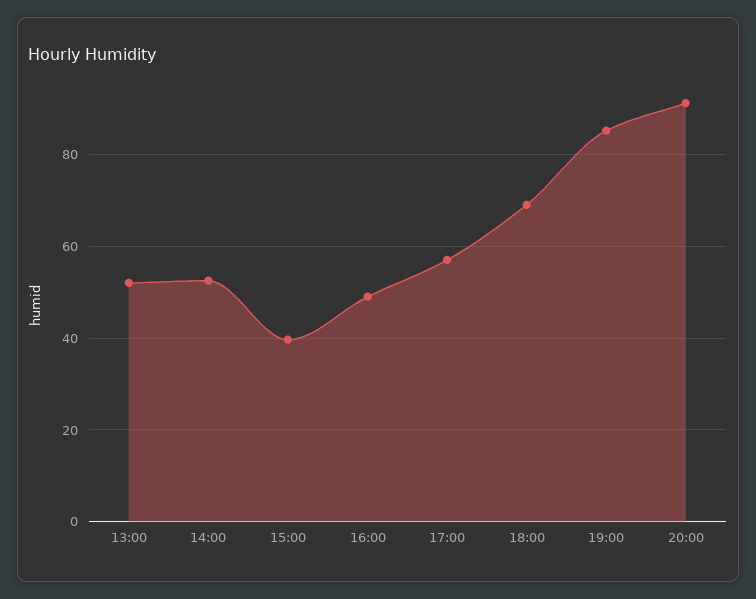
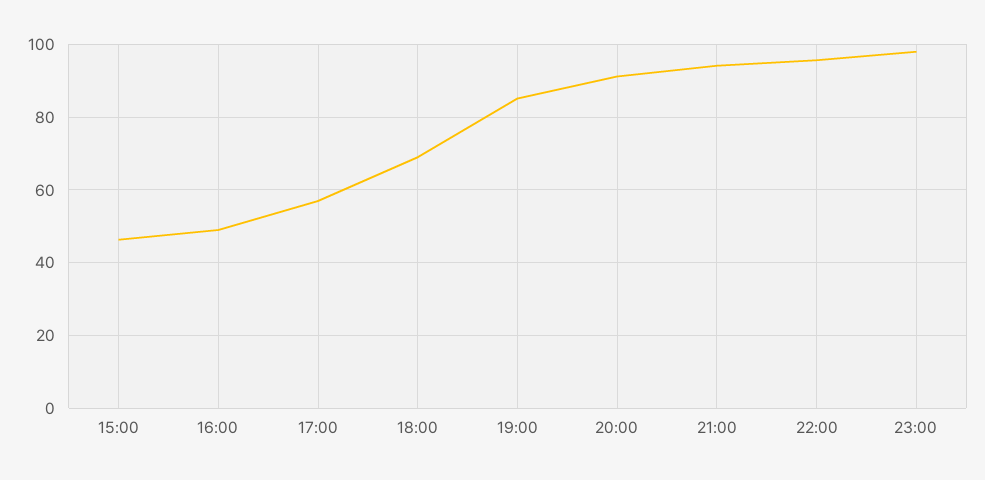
13:00: 52 -> none
14:00: 52 -> none
15:00: 40 -> 46
21:00: none -> 94
22:00: none -> 96
23:00: none -> 98

